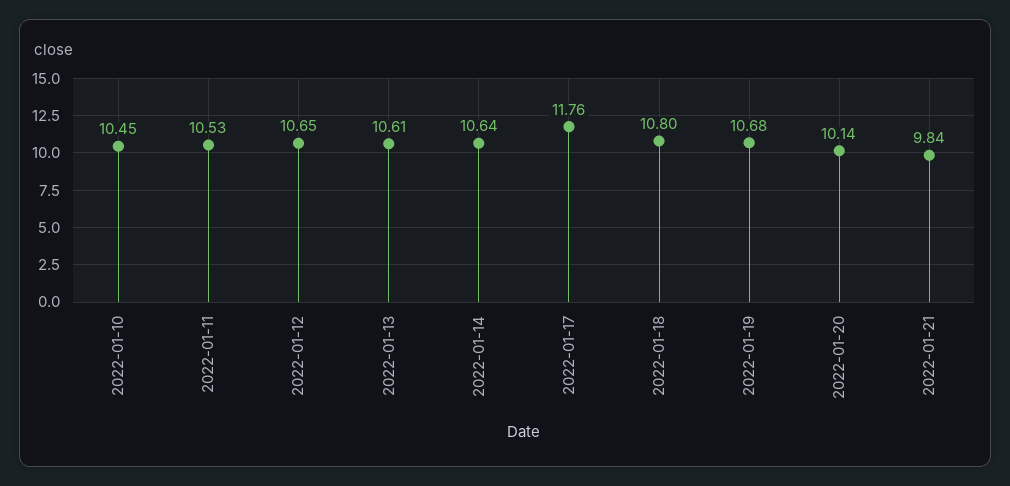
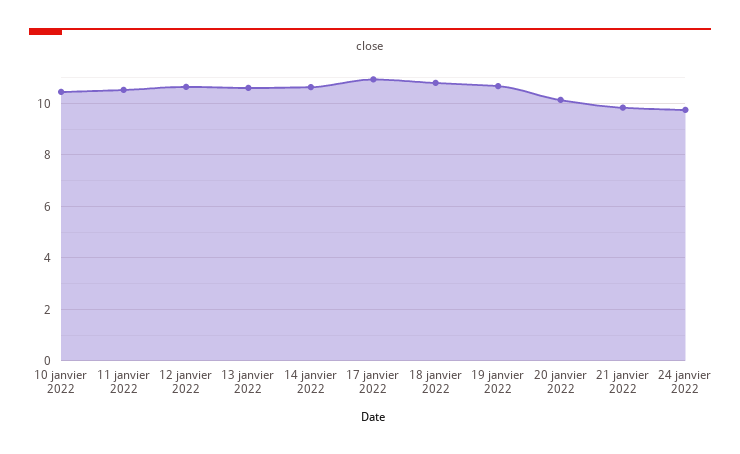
2022-01-17: 11.76 -> 11
24 janvier 2022: none -> 9.75

